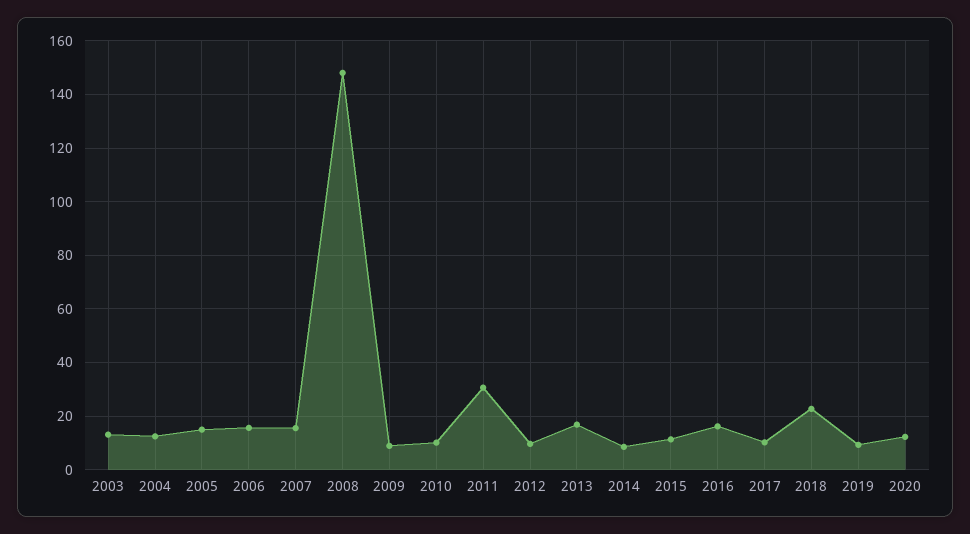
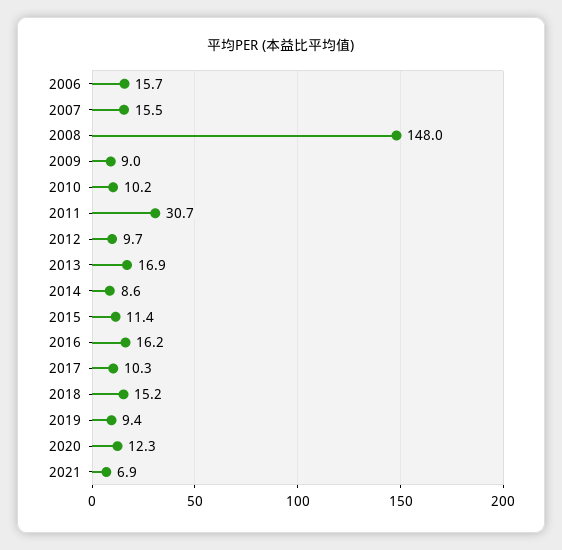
2003: 12.5 -> none
2004: 12.5 -> none
2005: 15 -> none
2018: 22.5 -> 15.2
2021: none -> 6.9

